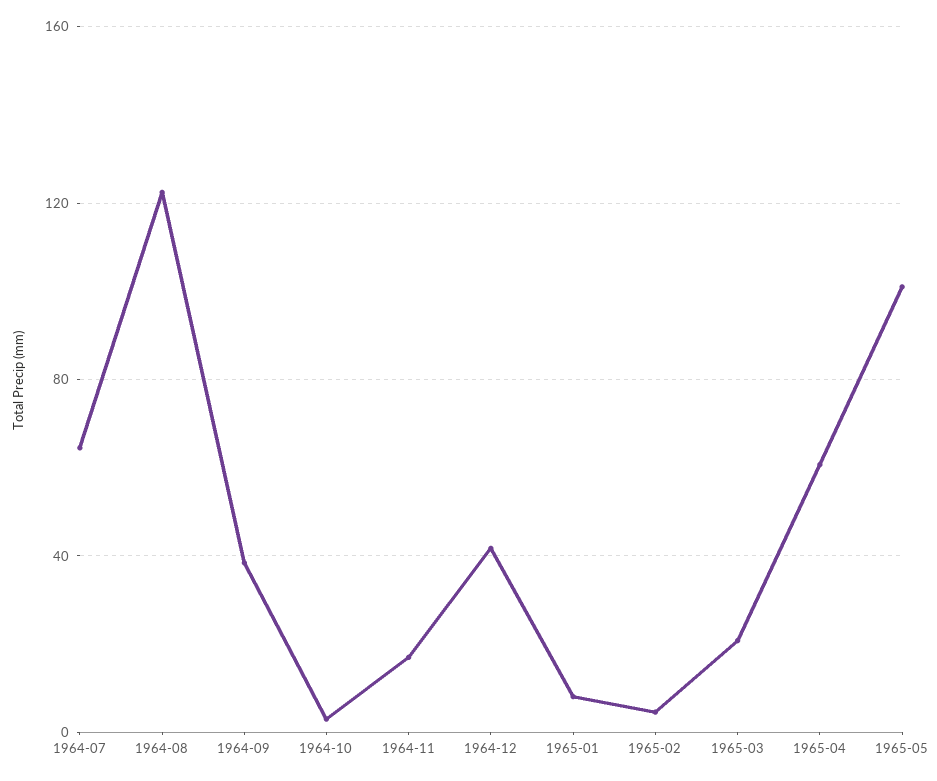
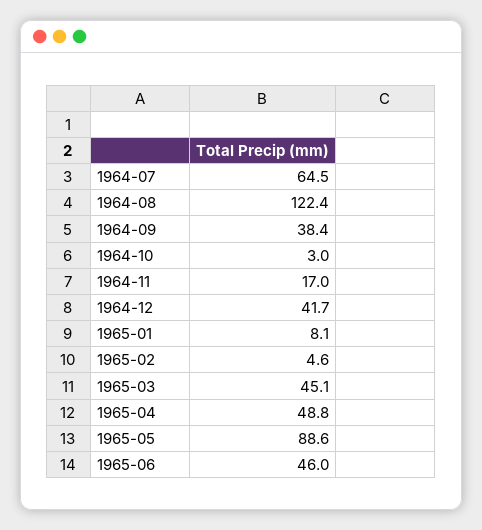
1965-03: 20 -> 45.1
1965-04: 60 -> 48.8
1965-05: 100 -> 88.6
1965-06: none -> 46

